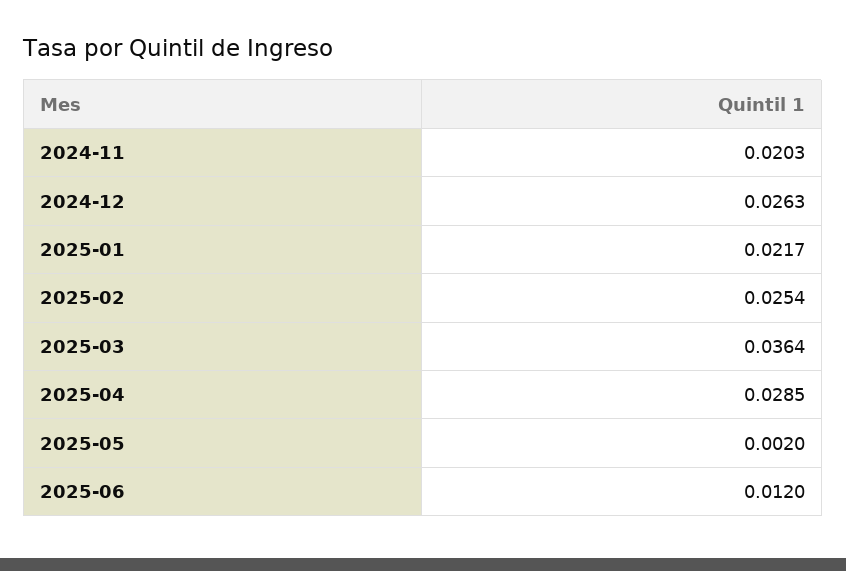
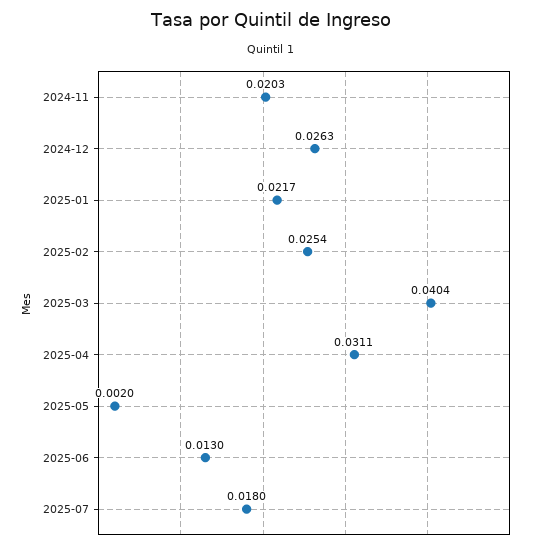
2025-03: 0.0364 -> 0.0404
2025-04: 0.0285 -> 0.0311
2025-06: 0.012 -> 0.013
2025-07: none -> 0.018

